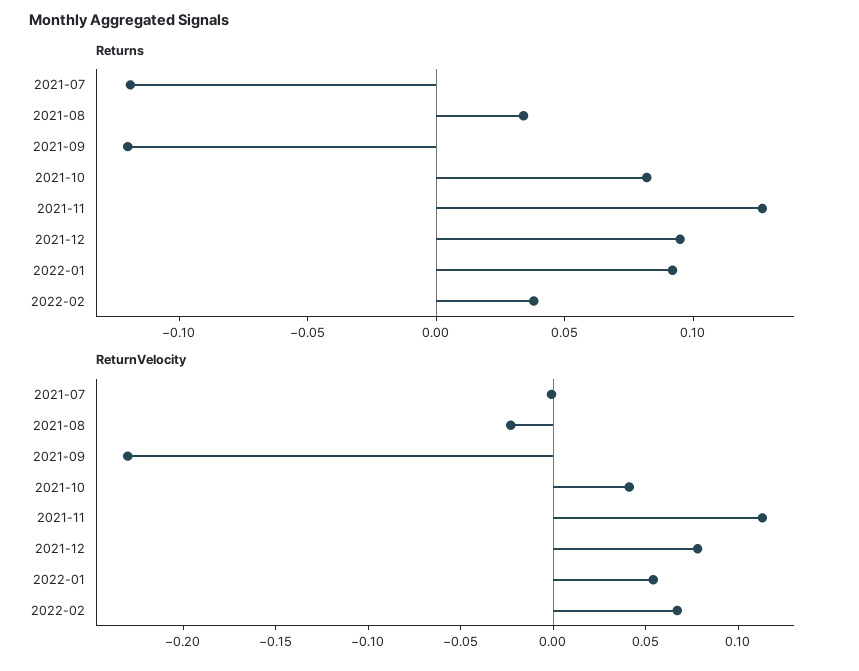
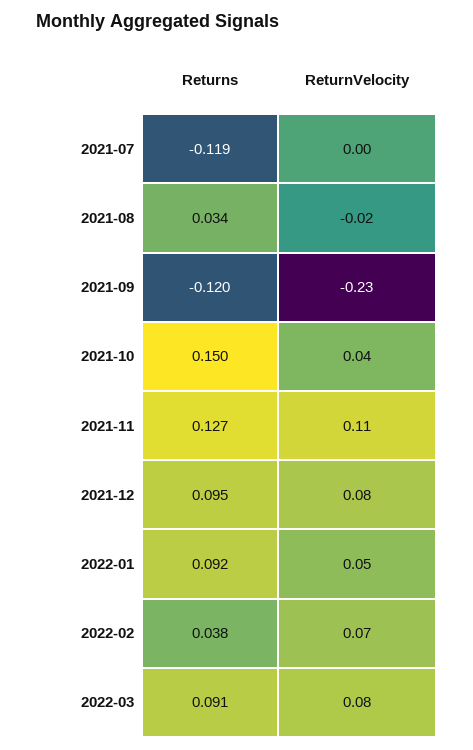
Returns, 2021-10: 0.08 -> 0.15
Returns, 2022-03: none -> 0.091
ReturnVelocity, 2022-03: none -> 0.08

